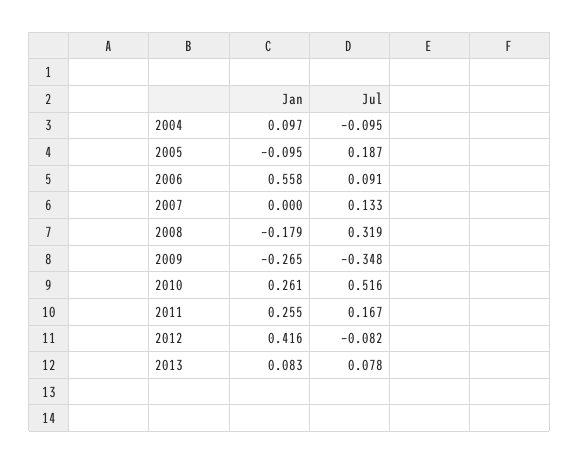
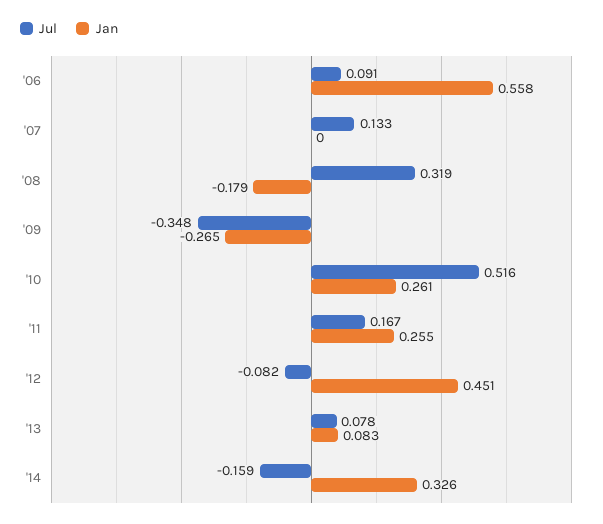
Jan, 2004: 0.097 -> none
Jul, 2004: -0.095 -> none
Jan, 2005: -0.095 -> none
Jul, 2005: 0.187 -> none
Jan, 2012: 0.416 -> 0.451
Jul, '14: none -> -0.159
Jan, '14: none -> 0.326

